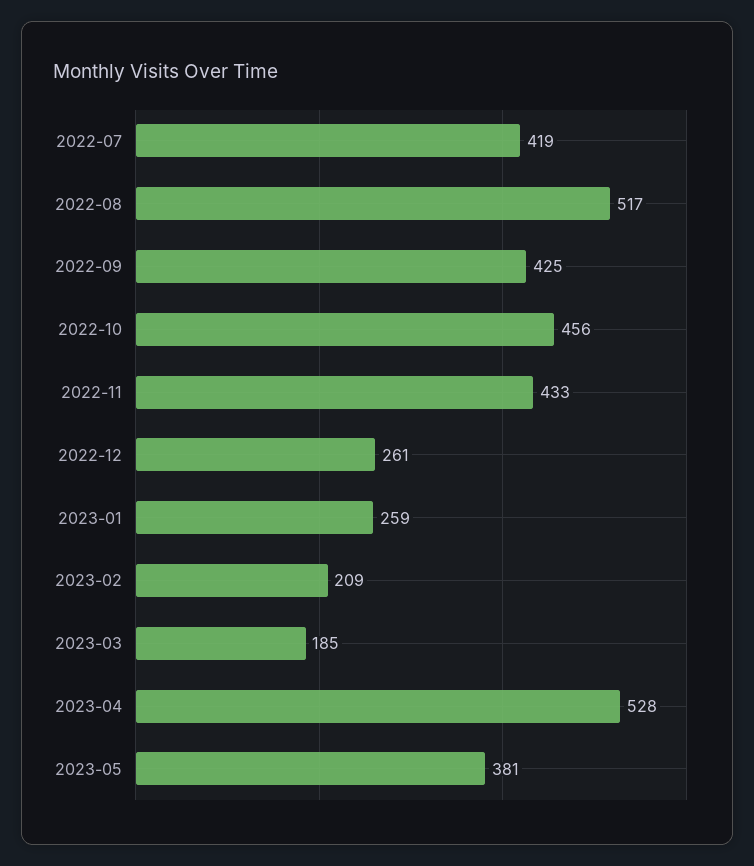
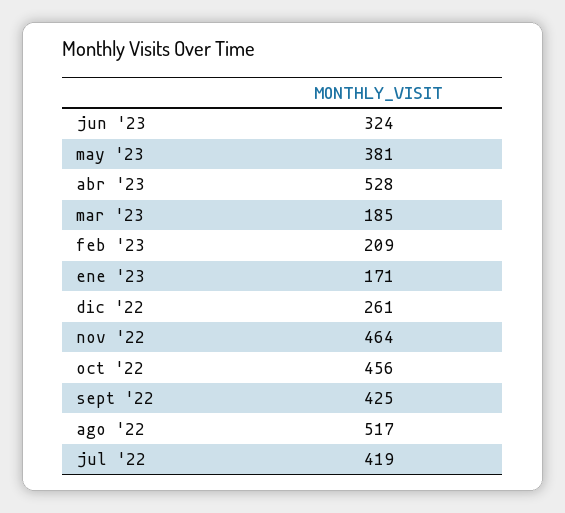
2022-11: 433 -> 464
2023-01: 259 -> 171
jun '23: none -> 324

